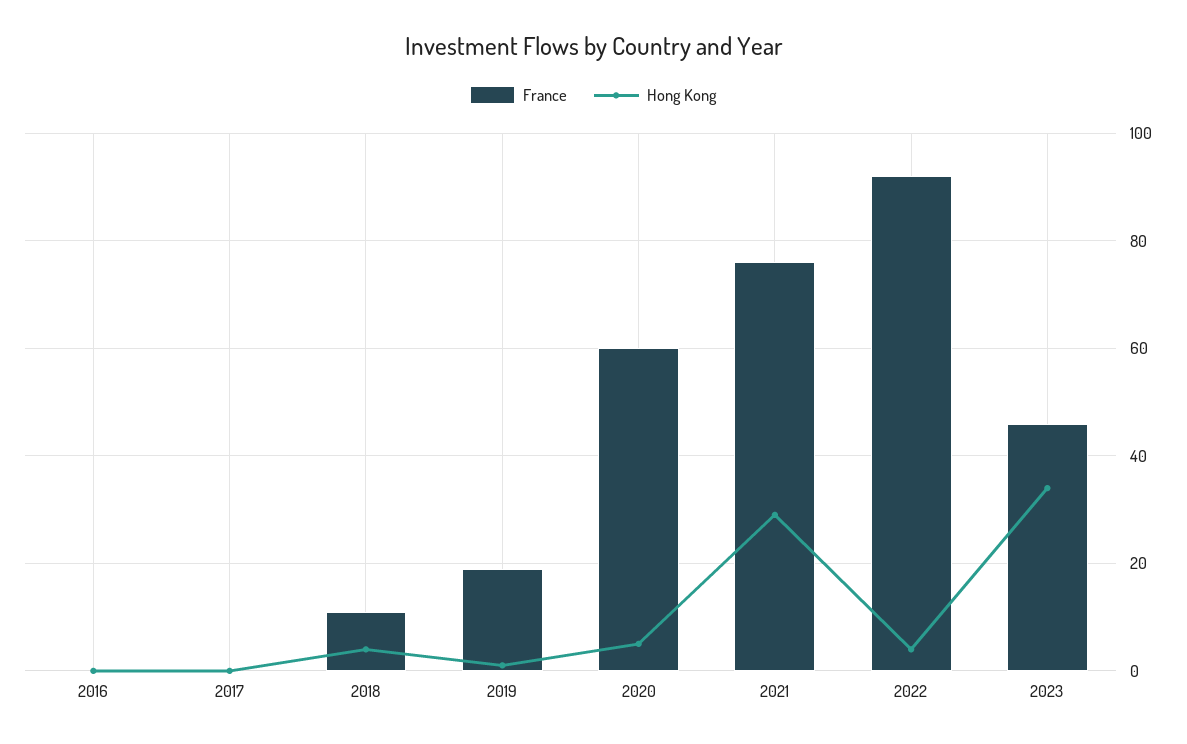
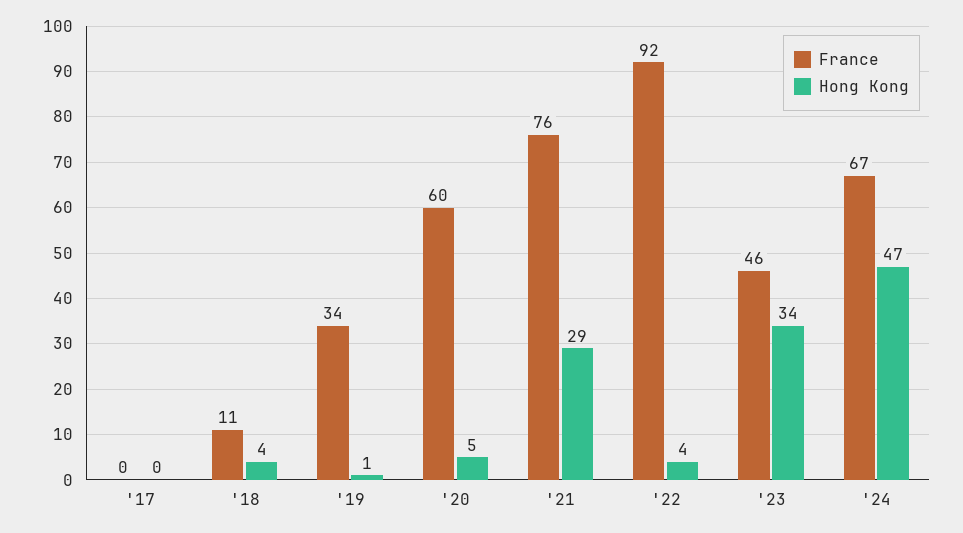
France, 2016: 0 -> none
Hong Kong, 2016: 0 -> none
France, 2019: 20 -> 34
France, '24: none -> 67
Hong Kong, '24: none -> 47

